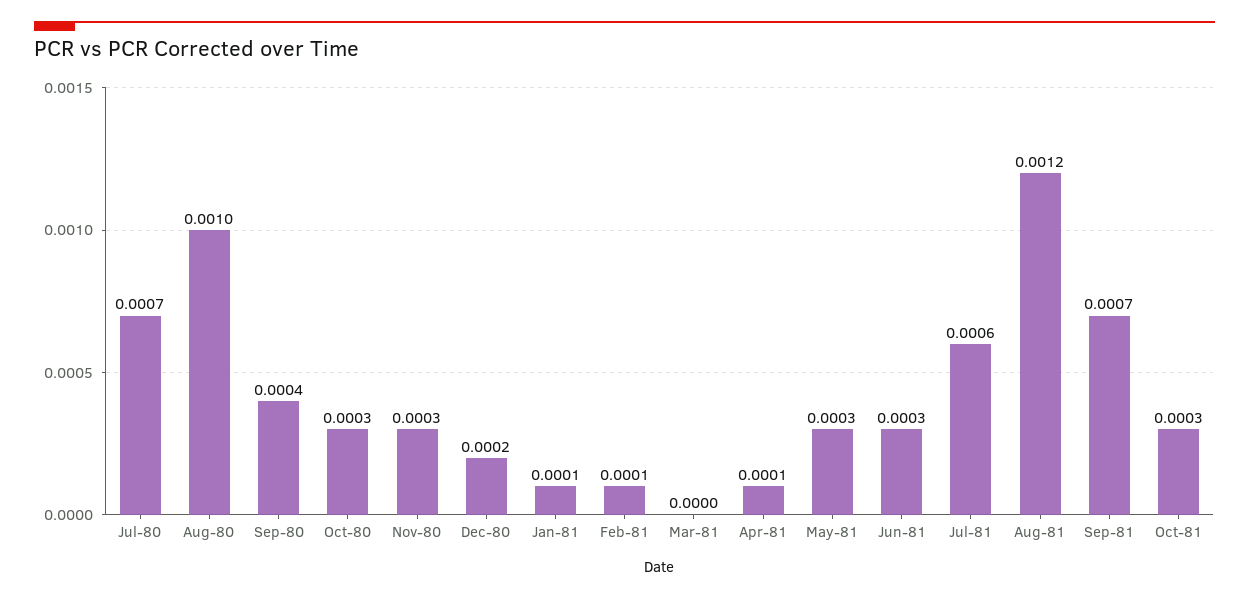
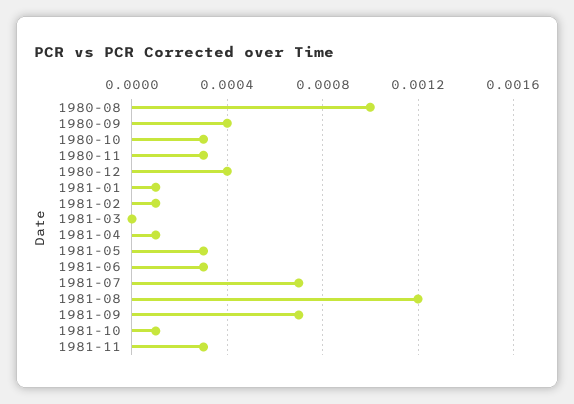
Jul-80: 0.0007 -> none
Dec-80: 0.0002 -> 0.0004
Jul-81: 0.0006 -> 0.0007
Oct-81: 0.0003 -> 0.0001
1981-11: none -> 0.0003

